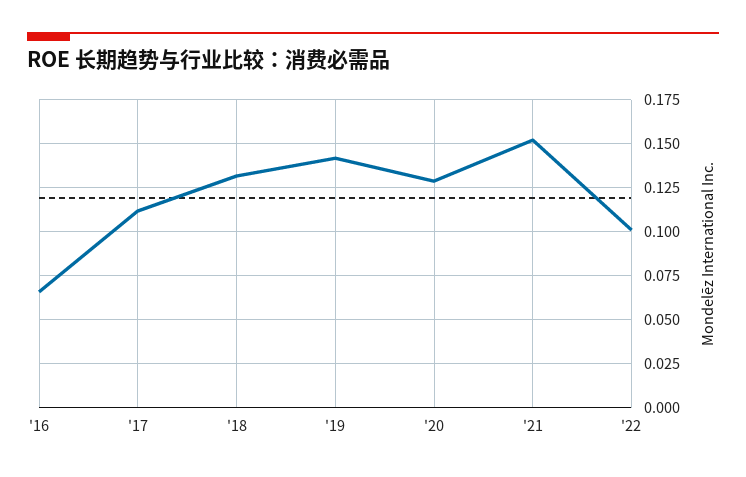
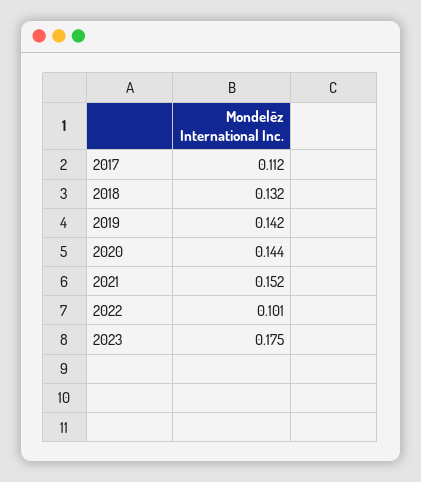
'16: 0.065 -> none
'20: 0.13 -> 0.144
2023: none -> 0.175

